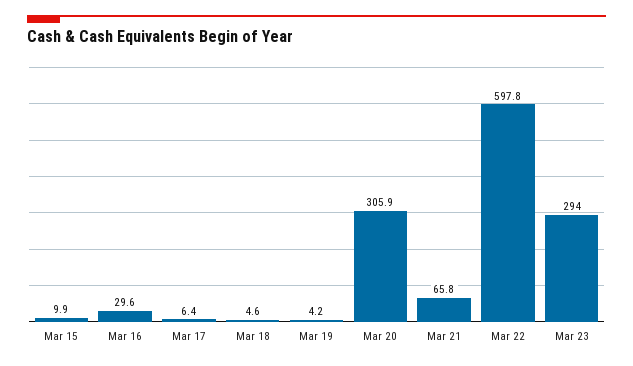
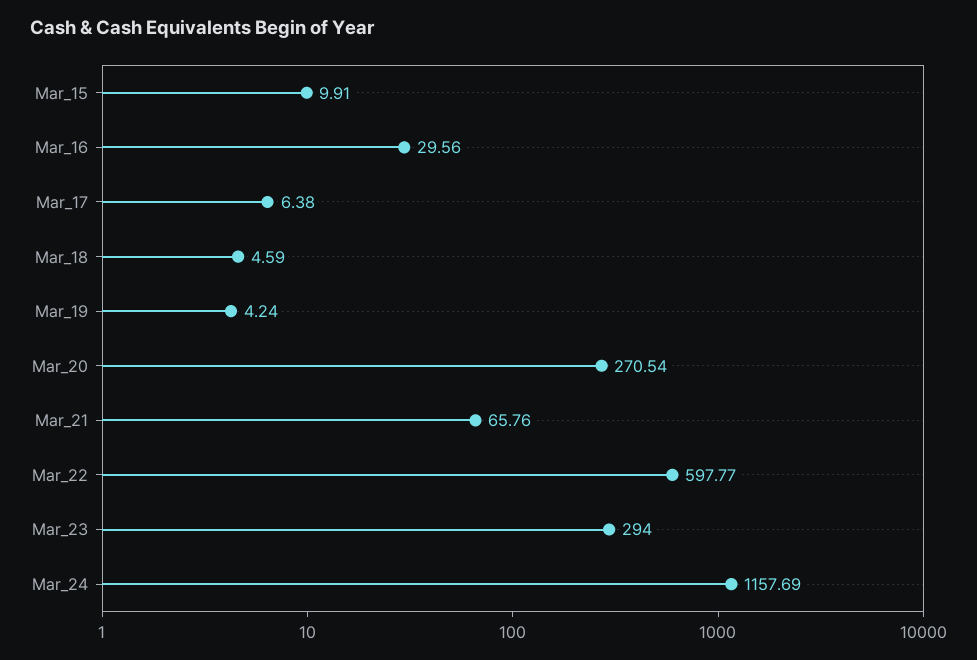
Mar 20: 305.9 -> 270.54
Mar_24: none -> 1157.69

